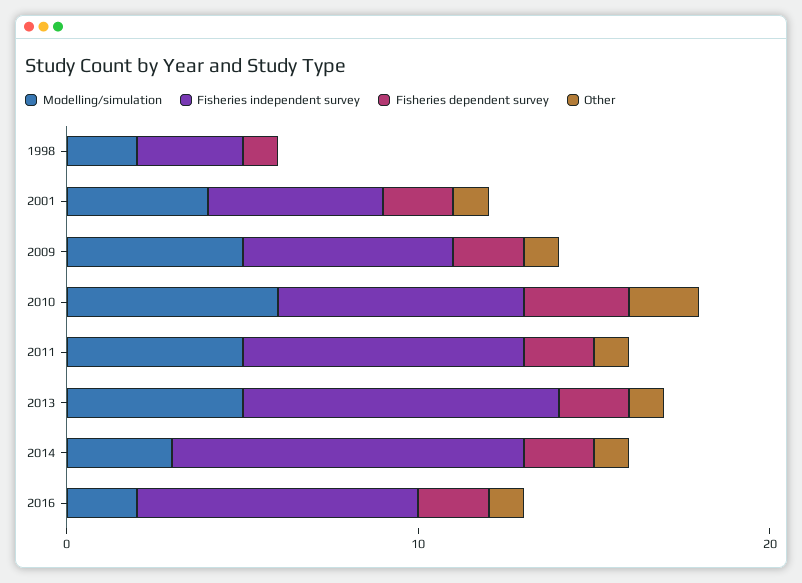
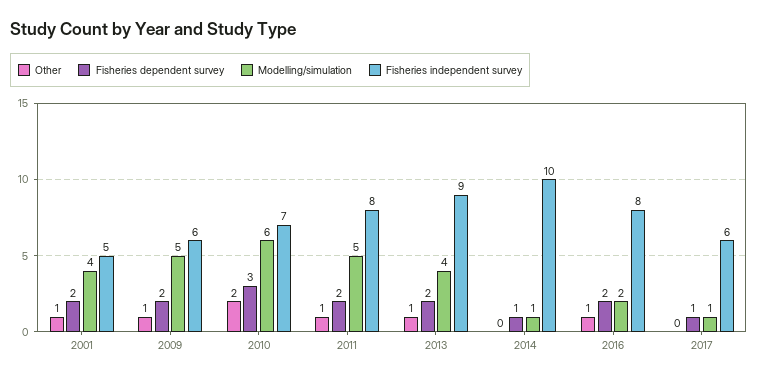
Modelling/simulation, 1998: 2 -> none
Fisheries independent survey, 1998: 3 -> none
Fisheries dependent survey, 1998: 1 -> none
Other, 1998: 0 -> none
Modelling/simulation, 2013: 5 -> 4
Modelling/simulation, 2014: 3 -> 1
Fisheries dependent survey, 2014: 2 -> 1
Other, 2014: 1 -> 0
Other, 2017: none -> 0
Fisheries dependent survey, 2017: none -> 1
Modelling/simulation, 2017: none -> 1
Fisheries independent survey, 2017: none -> 6

